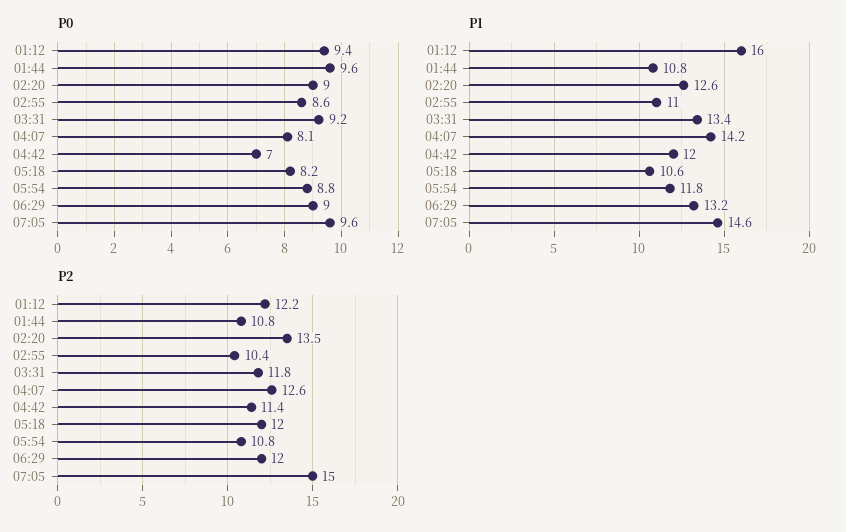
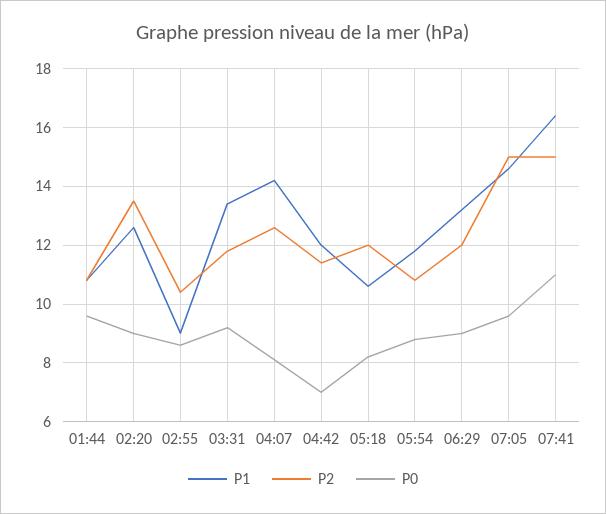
P0, 01:12: 9.4 -> none
P1, 01:12: 16 -> none
P1, 02:55: 11 -> 9
P2, 01:12: 12.2 -> none
P1, 07:41: none -> 16.5
P2, 07:41: none -> 15
P0, 07:41: none -> 11

